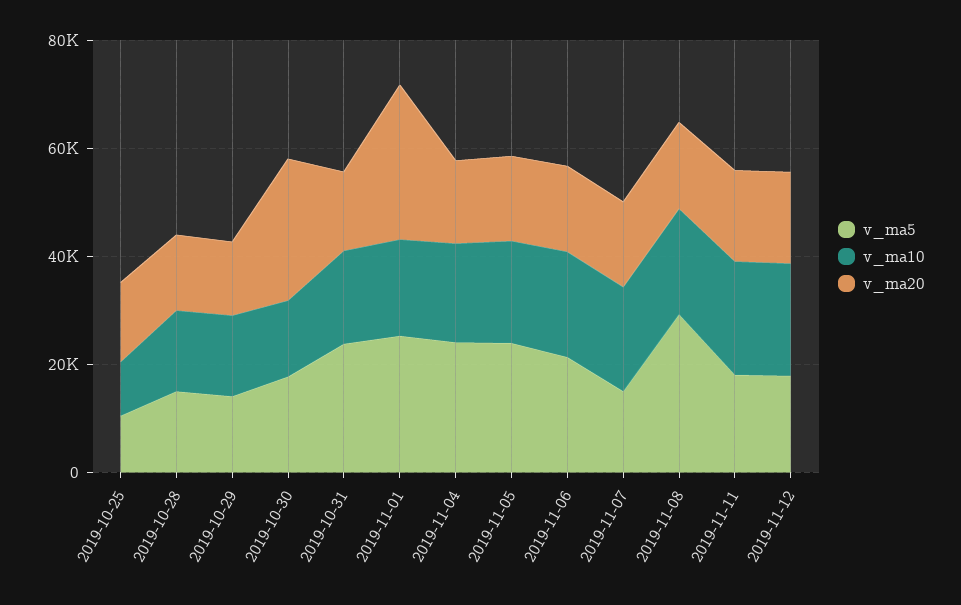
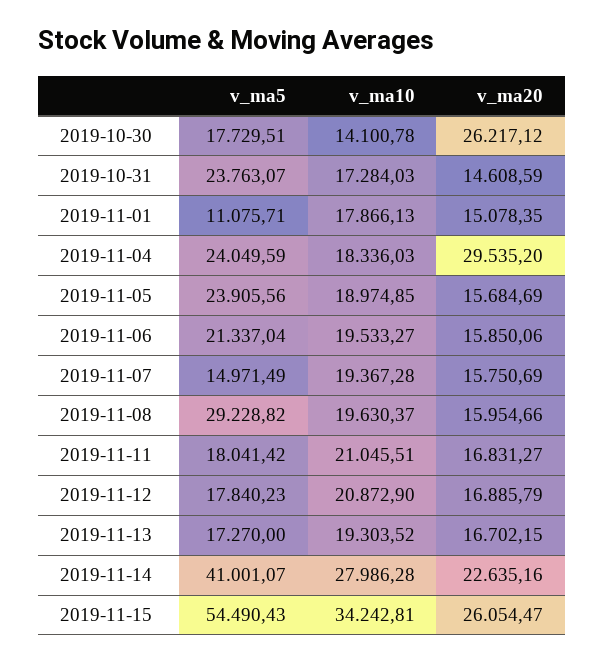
v_ma5, 2019-10-25: 10000 -> none
v_ma10, 2019-10-25: 10000 -> none
v_ma20, 2019-10-25: 15000 -> none
v_ma5, 2019-10-28: 15000 -> none
v_ma10, 2019-10-28: 15000 -> none
v_ma20, 2019-10-28: 15000 -> none
v_ma5, 2019-10-29: 15000 -> none
v_ma10, 2019-10-29: 15000 -> none
v_ma20, 2019-10-29: 15000 -> none
v_ma5, 2019-11-01: 25000 -> 11075.71
v_ma20, 2019-11-01: 30000 -> 15078.35
v_ma20, 2019-11-04: 15000 -> 29535.2
v_ma5, 2019-11-13: none -> 17270
v_ma10, 2019-11-13: none -> 19303.52
v_ma20, 2019-11-13: none -> 16702.15
v_ma5, 2019-11-14: none -> 41001.07
v_ma10, 2019-11-14: none -> 27986.28
v_ma20, 2019-11-14: none -> 22635.16
v_ma5, 2019-11-15: none -> 54490.43
v_ma10, 2019-11-15: none -> 34242.81
v_ma20, 2019-11-15: none -> 26054.47

